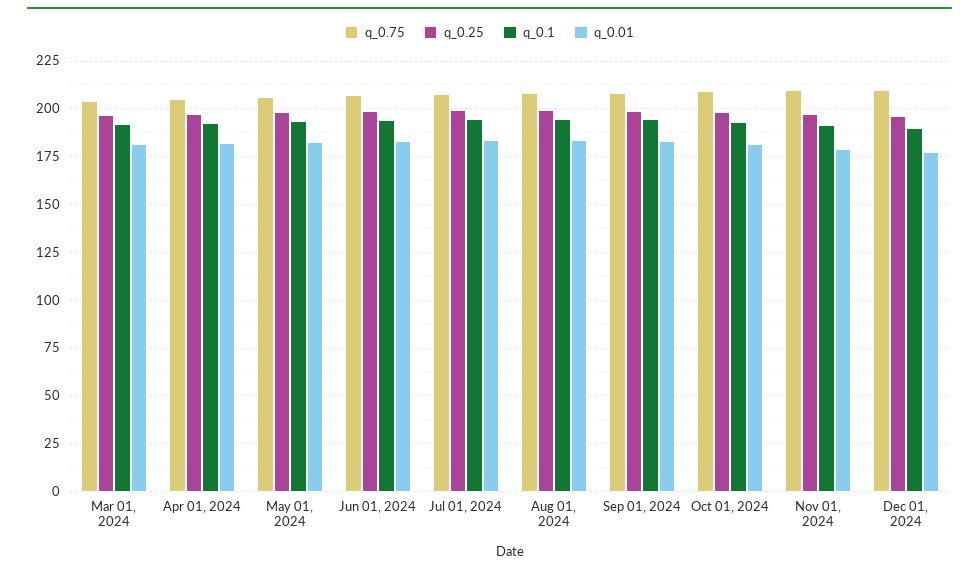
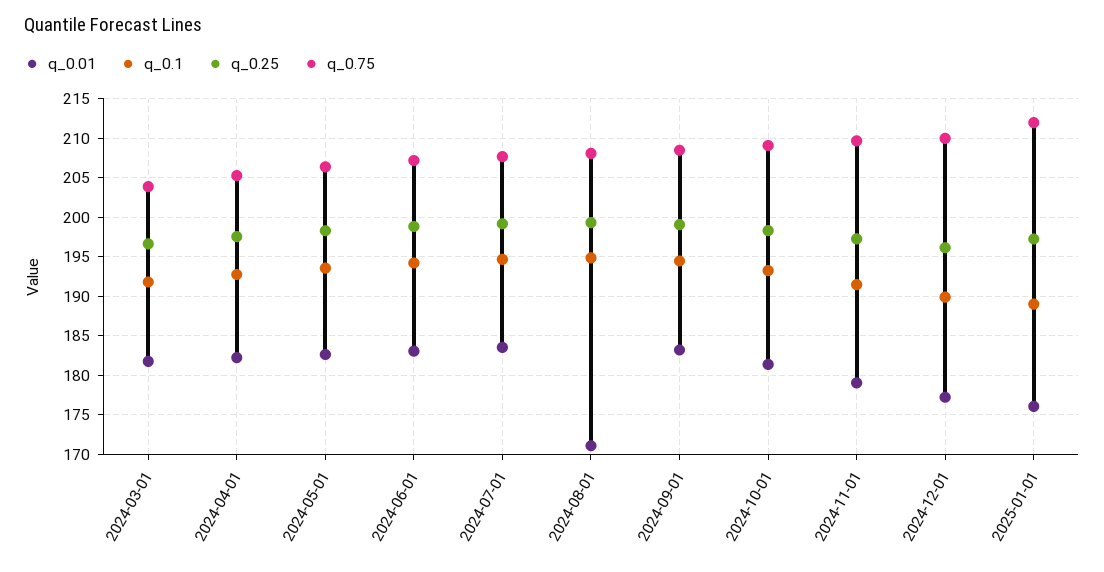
q_0.01, Aug 01, 2024: 185 -> 171
q_0.01, 2025-01-01: none -> 176
q_0.1, 2025-01-01: none -> 189
q_0.25, 2025-01-01: none -> 197
q_0.75, 2025-01-01: none -> 212

